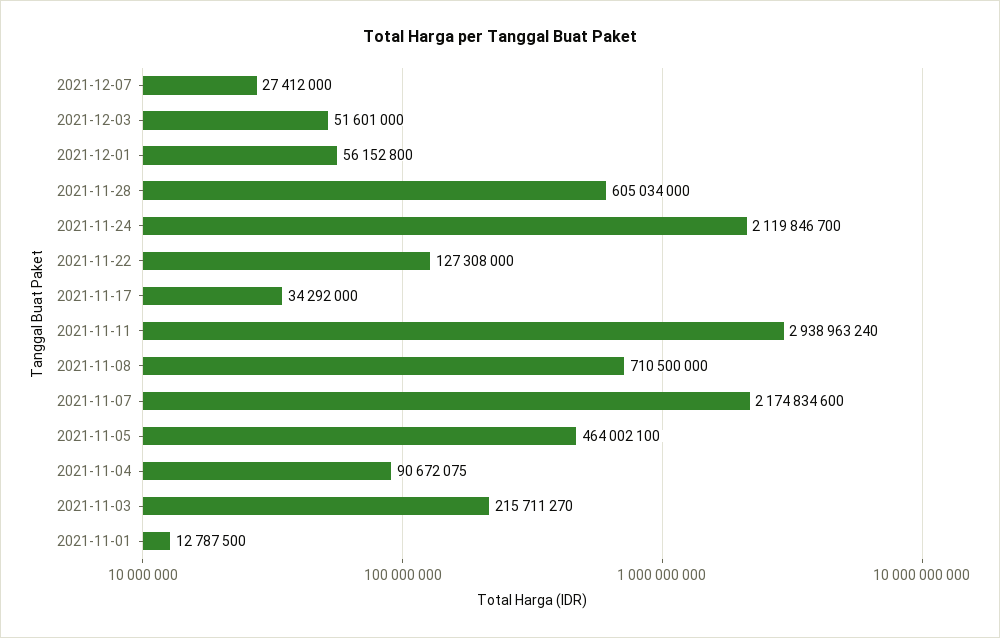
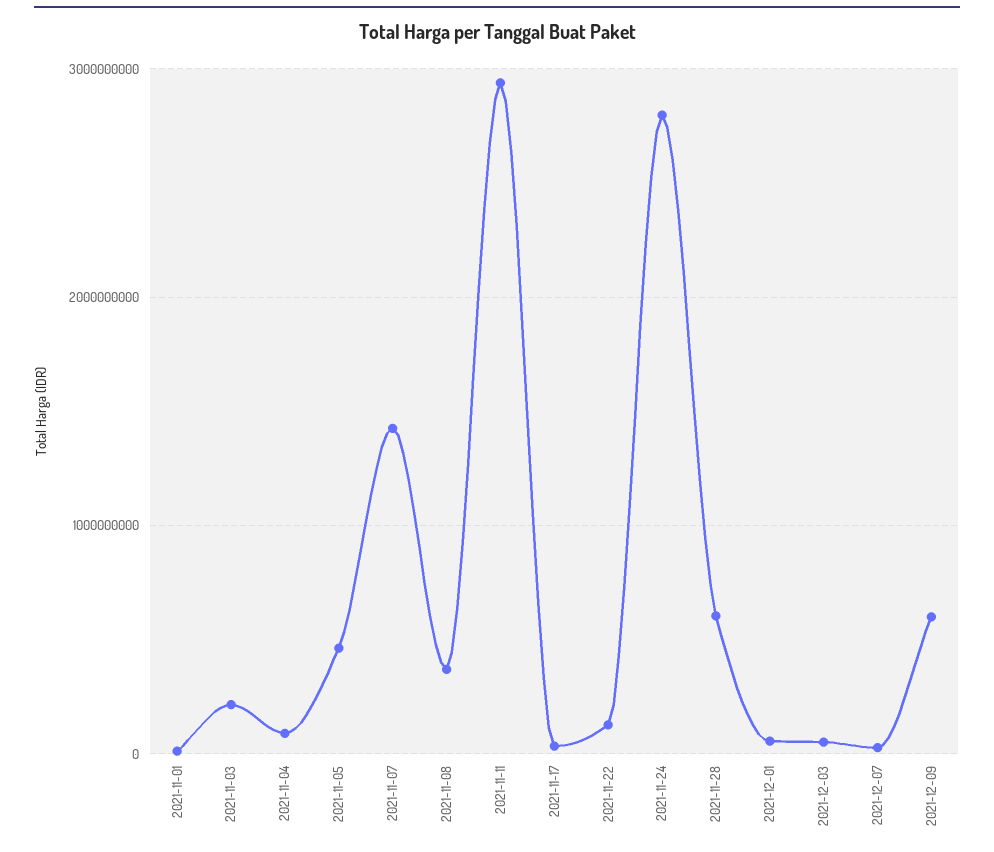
2021-11-24: 2119846700 -> 2800000000
2021-11-08: 710500000 -> 400000000
2021-11-07: 2174834600 -> 1400000000
2021-12-09: none -> 600000000

